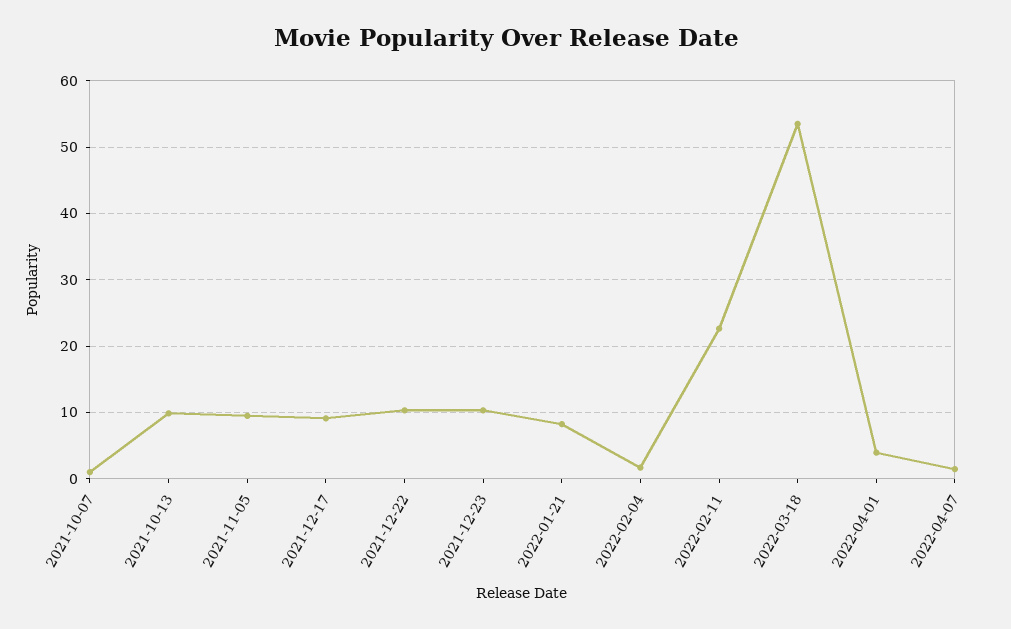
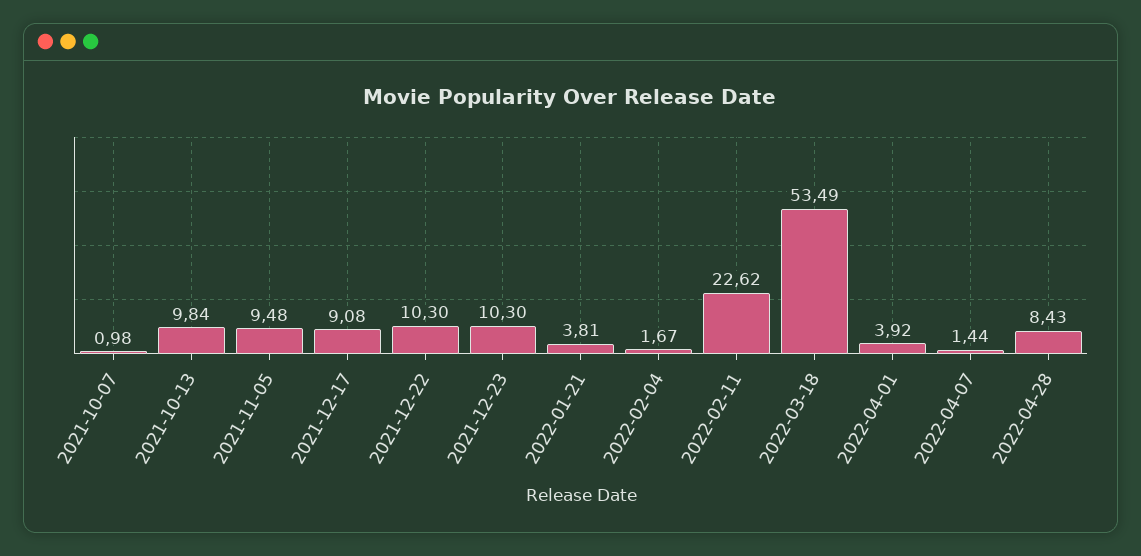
2022-01-21: 8 -> 3.81
2022-04-28: none -> 8.43

